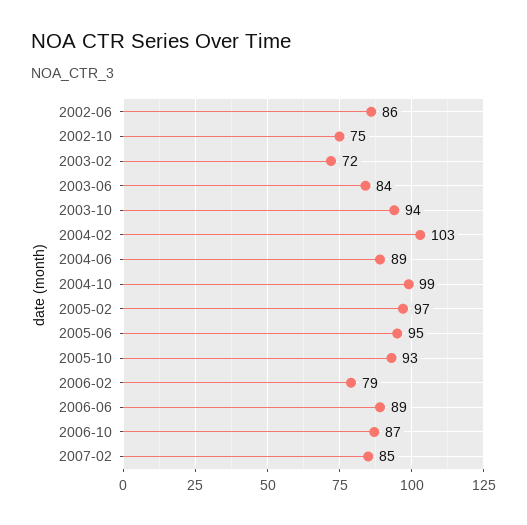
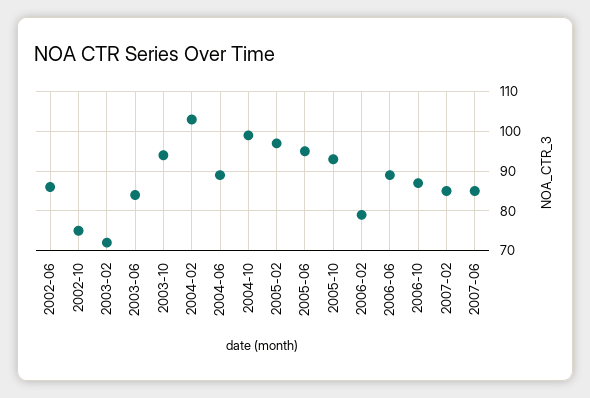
2007-06: none -> 85

